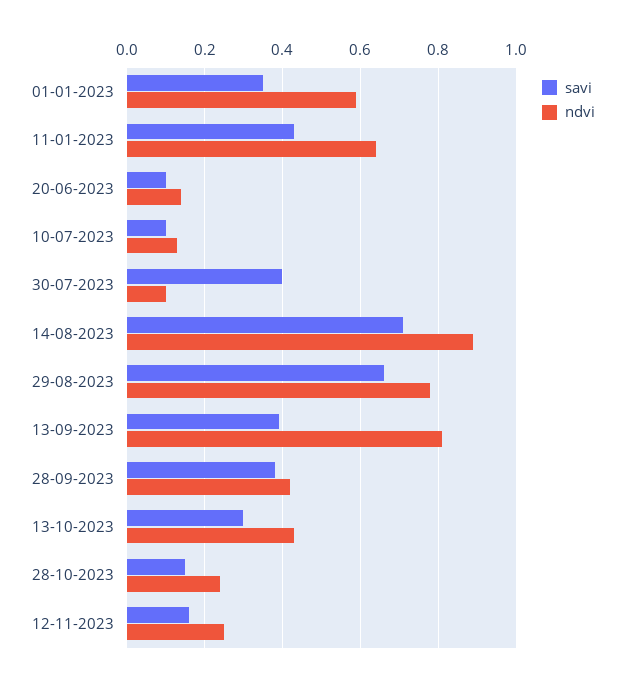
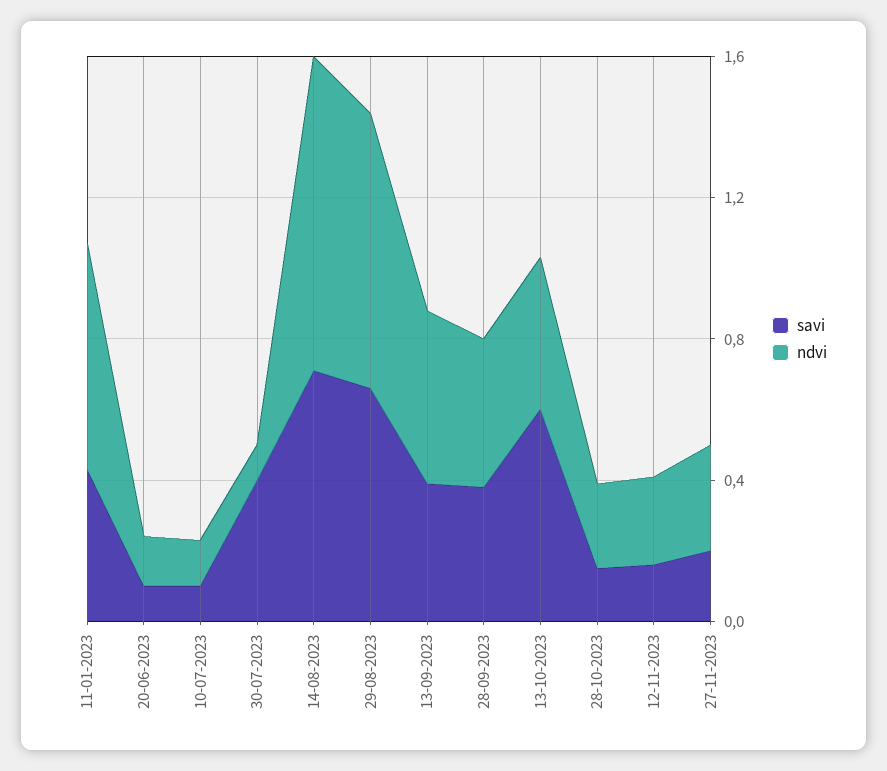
savi, 01-01-2023: 0.35 -> none
ndvi, 01-01-2023: 0.6 -> none
ndvi, 13-09-2023: 0.8 -> 0.5
savi, 13-10-2023: 0.3 -> 0.6
savi, 27-11-2023: none -> 0.2
ndvi, 27-11-2023: none -> 0.3

